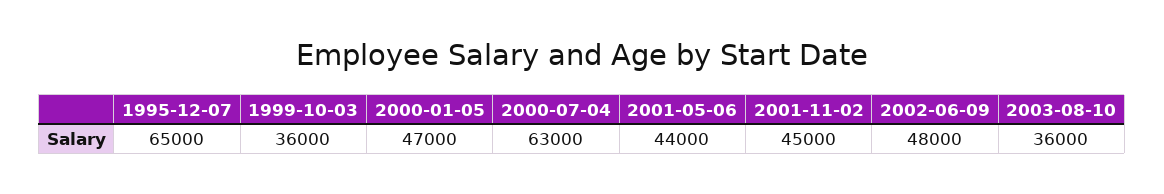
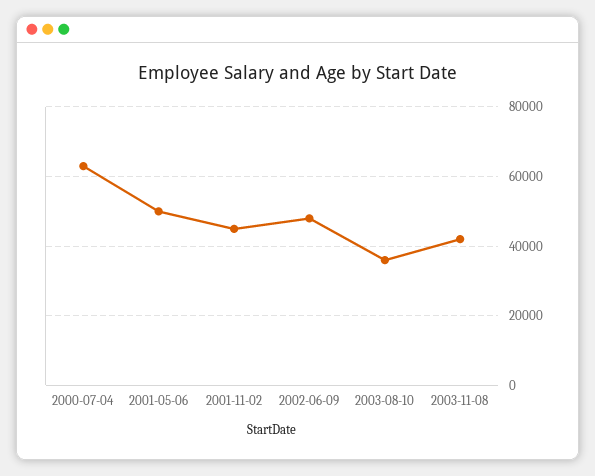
1995-12-07: 65000 -> none
1999-10-03: 36000 -> none
2000-01-05: 47000 -> none
2001-05-06: 44000 -> 50000
2003-11-08: none -> 42000

